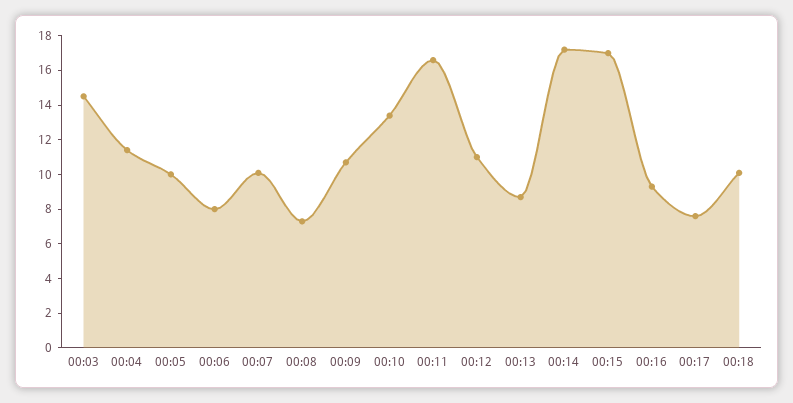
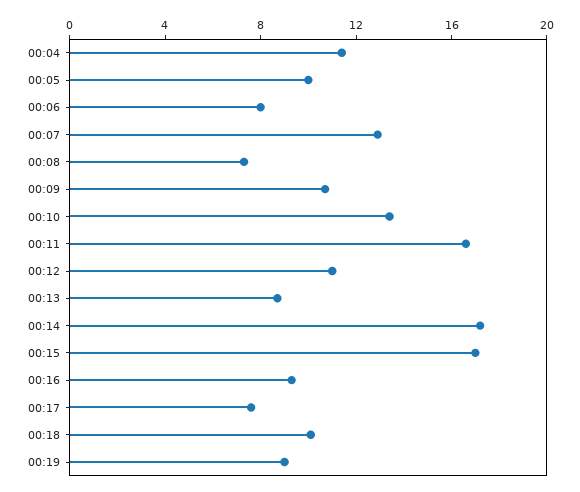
00:03: 14.5 -> none
00:07: 10 -> 13
00:19: none -> 9

